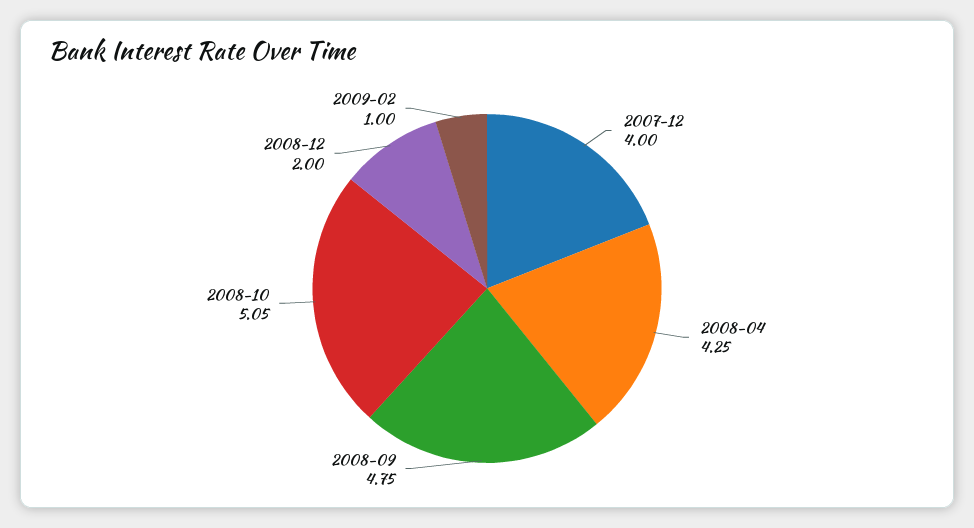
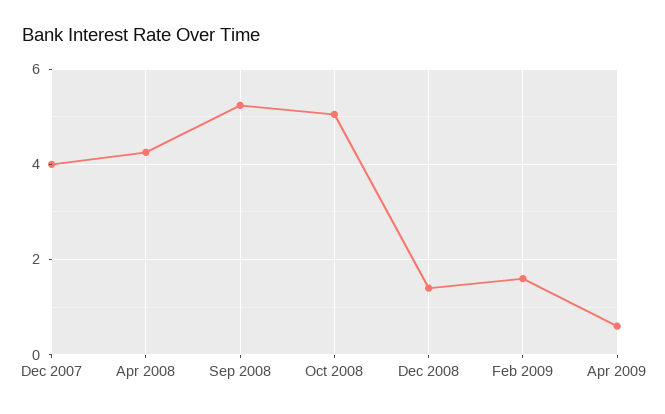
2008-09: 4.75 -> 5.2
2008-12: 2 -> 1.4
2009-02: 1 -> 1.6
Apr 2009: none -> 0.6

